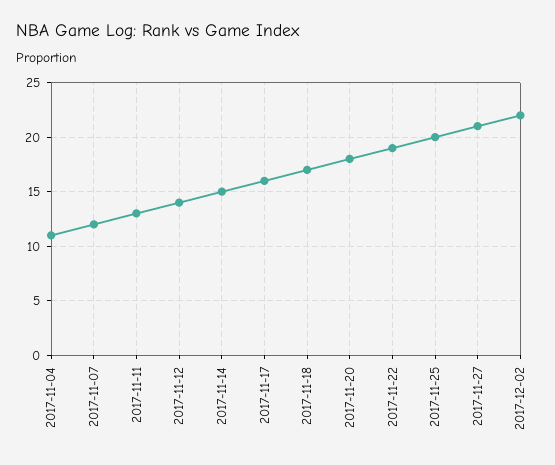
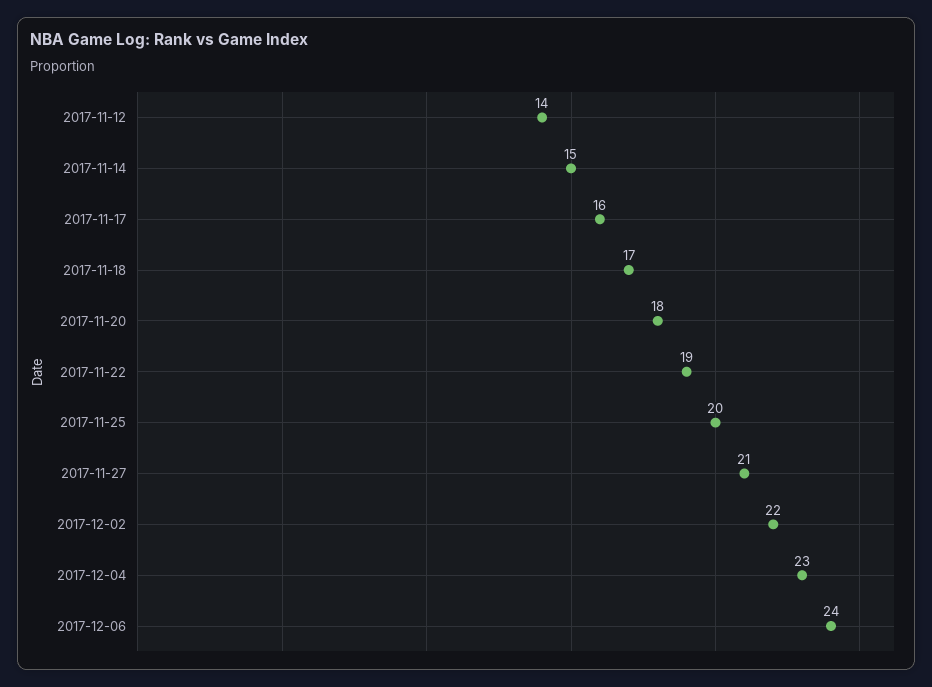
2017-11-04: 11 -> none
2017-11-07: 12 -> none
2017-11-11: 13 -> none
2017-12-04: none -> 23
2017-12-06: none -> 24

